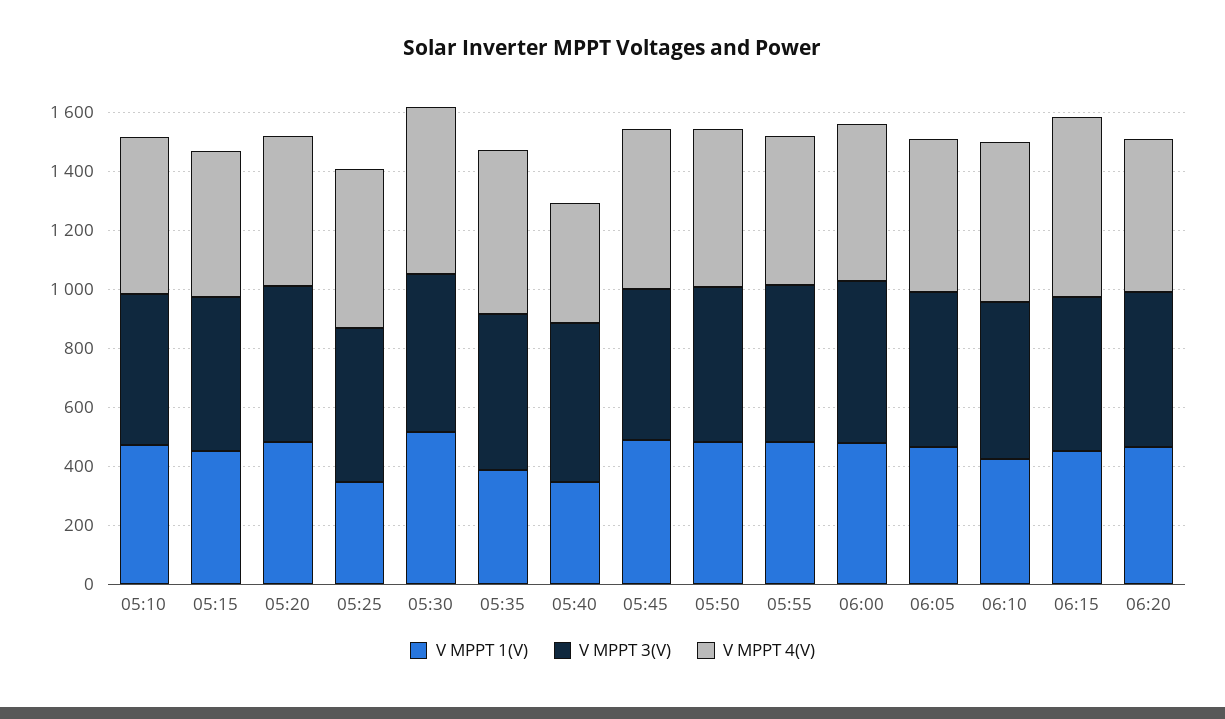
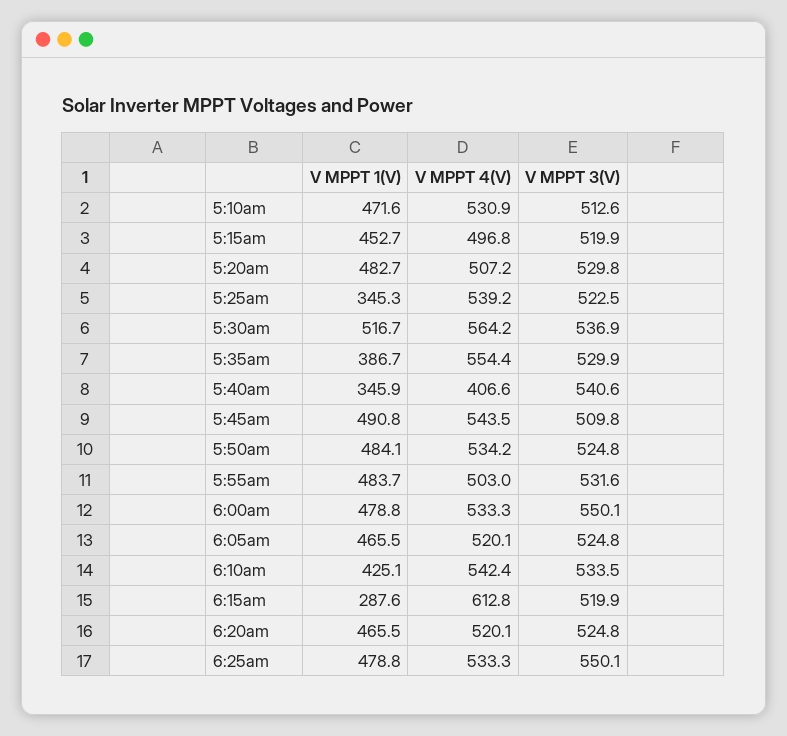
V MPPT 1(V), 06:15: 450 -> 287.6
V MPPT 1(V), 6:25am: none -> 478.8
V MPPT 4(V), 6:25am: none -> 533.3
V MPPT 3(V), 6:25am: none -> 550.1

